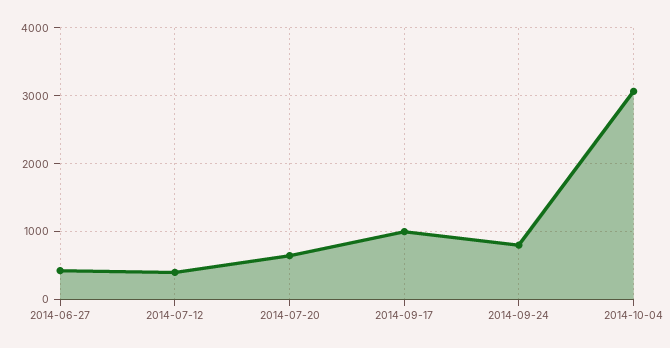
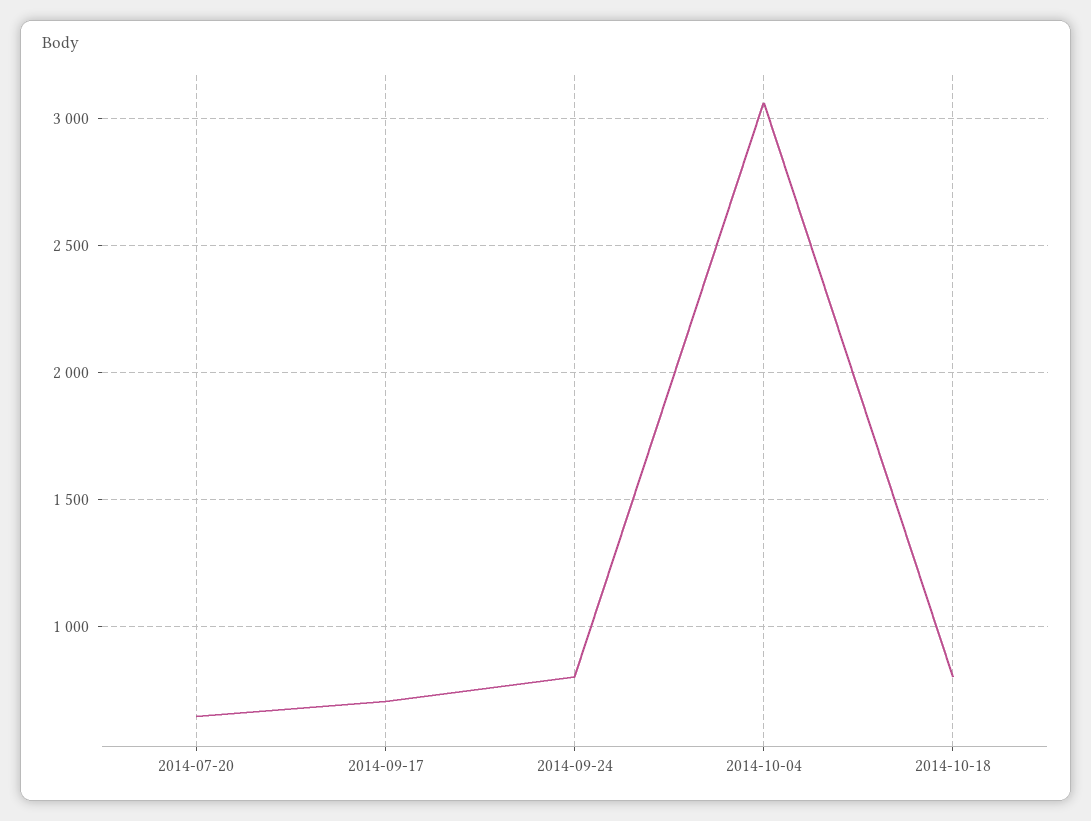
2014-06-27: 400 -> none
2014-07-12: 400 -> none
2014-09-17: 1000 -> 700
2014-10-18: none -> 800

